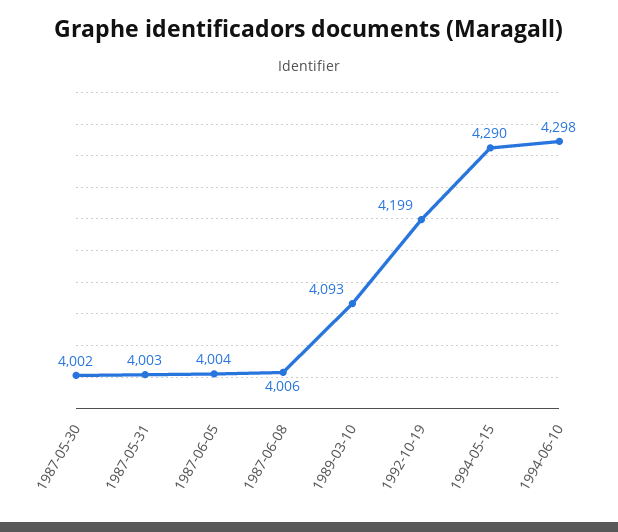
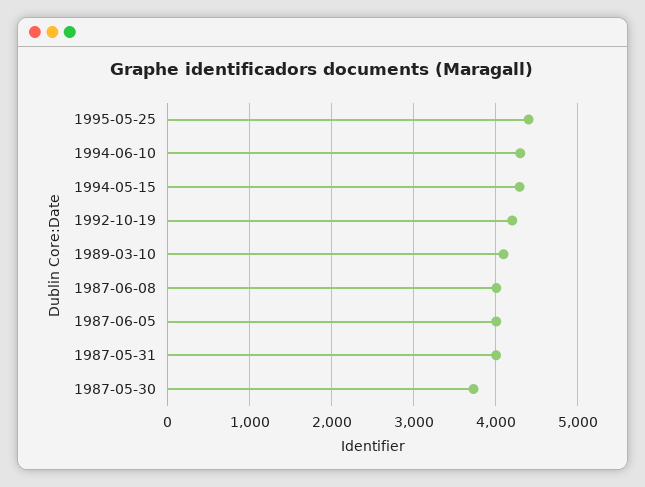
1987-05-30: 4002 -> 3700
1995-05-25: none -> 4400

